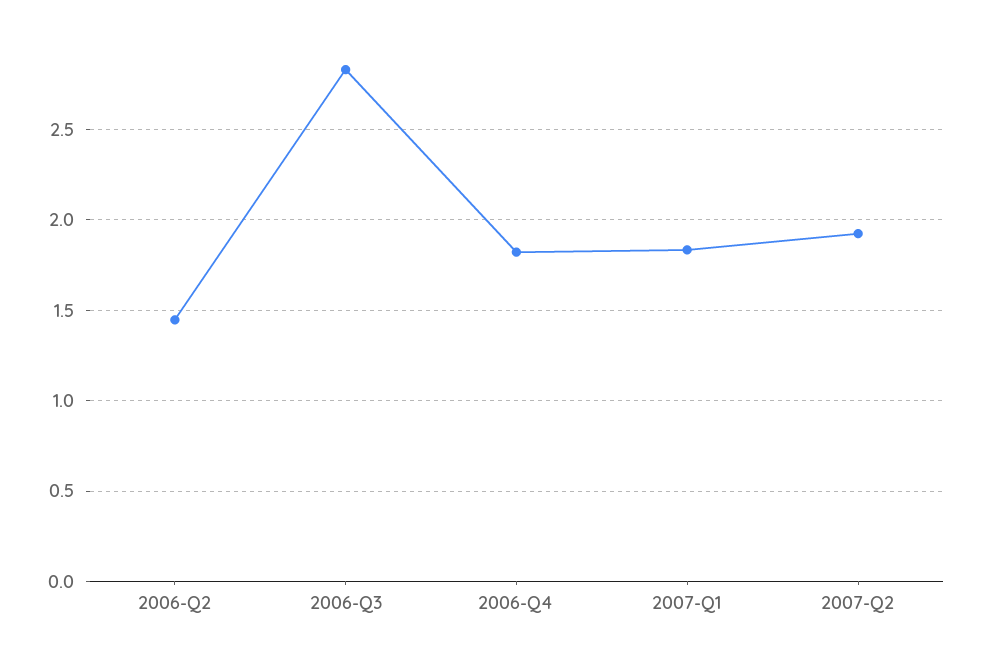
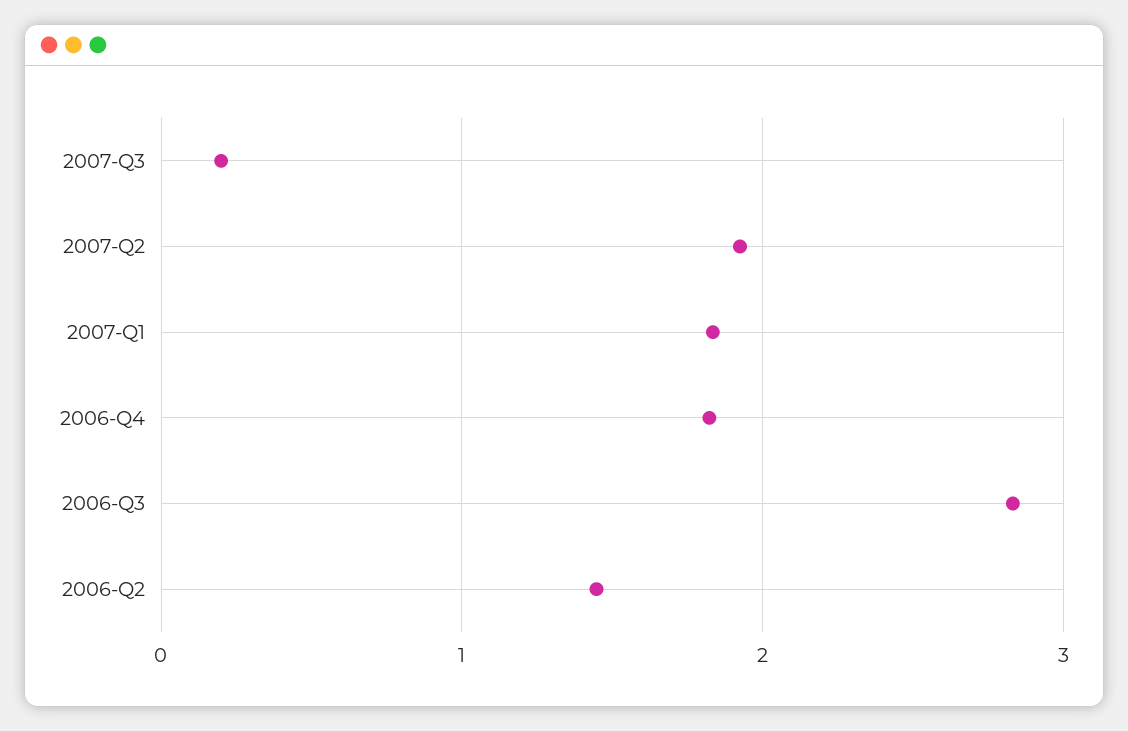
2007-Q3: none -> 0.2

